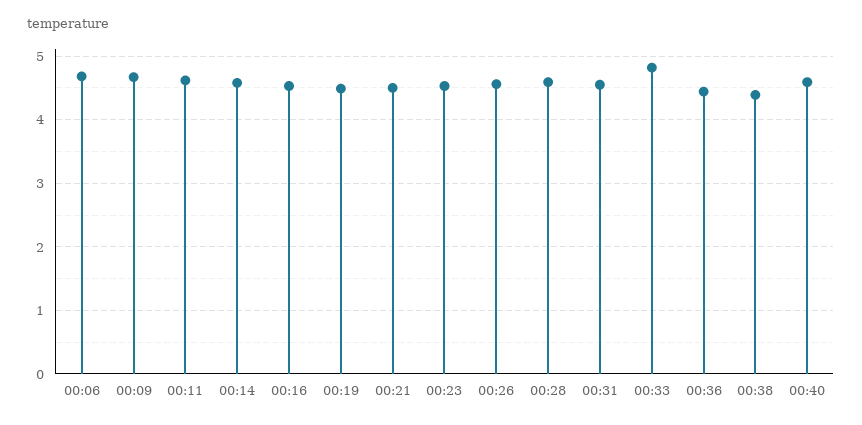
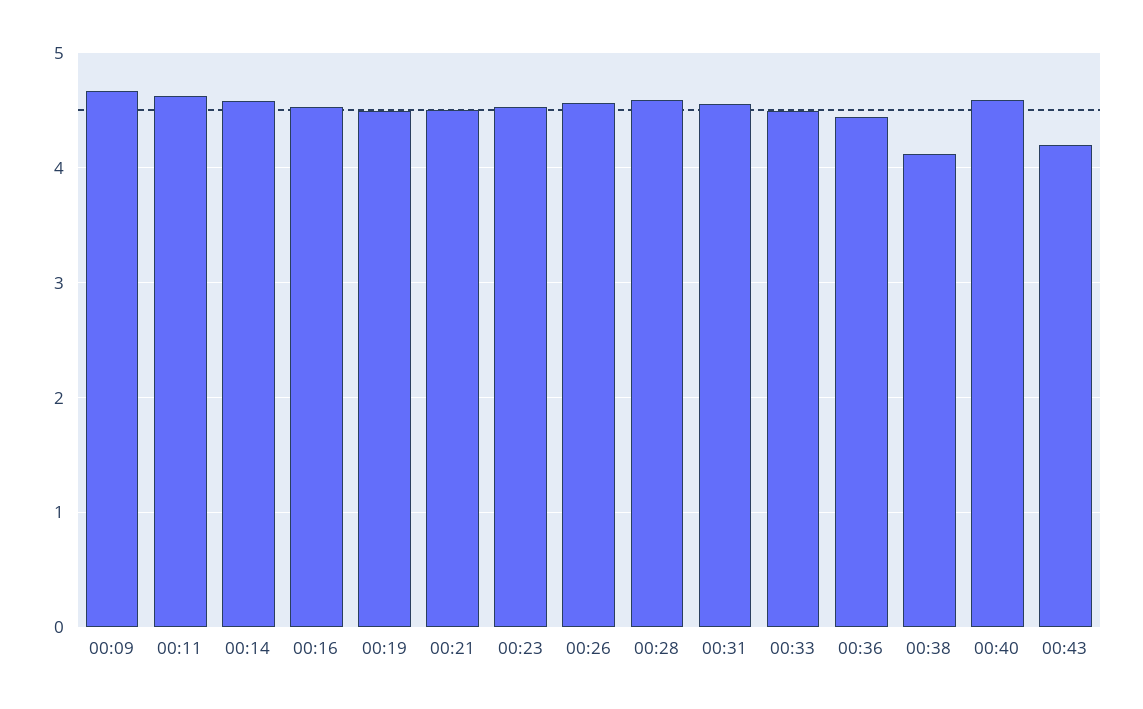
00:06: 4.7 -> none
00:33: 4.8 -> 4.5
00:38: 4.4 -> 4.1
00:43: none -> 4.2

